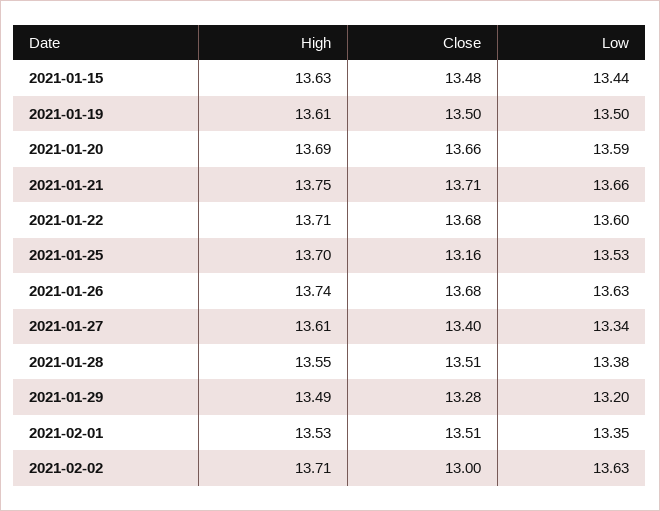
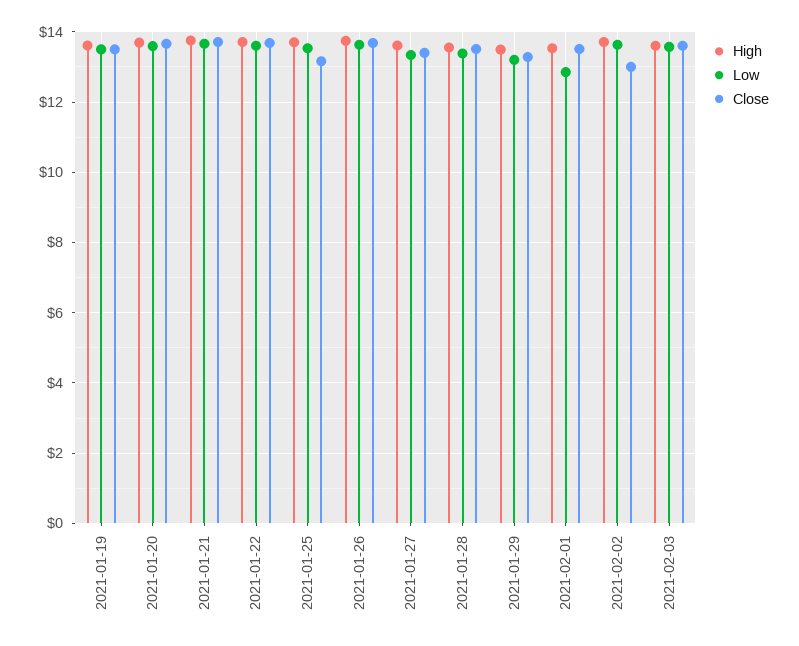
High, 2021-01-15: 13.63 -> none
Close, 2021-01-15: 13.48 -> none
Low, 2021-01-15: 13.44 -> none
Low, 2021-02-01: 13.35 -> 12.8
High, 2021-02-03: none -> 13.6
Low, 2021-02-03: none -> 13.6
Close, 2021-02-03: none -> 13.6

